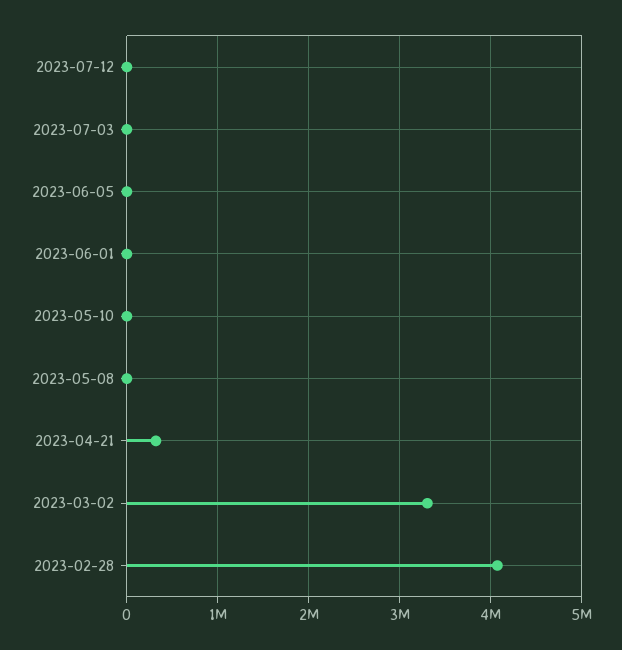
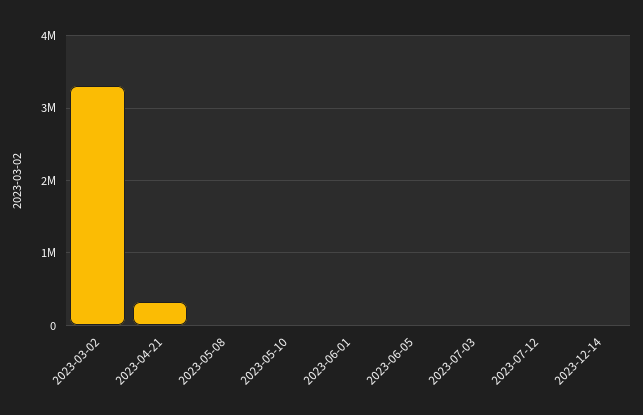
2023-02-28: 4100000 -> none
2023-12-14: none -> 0

